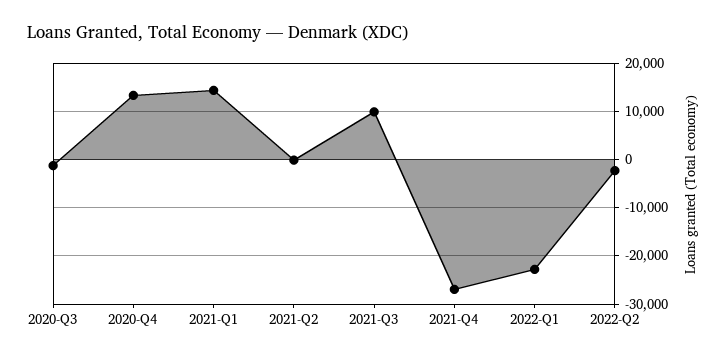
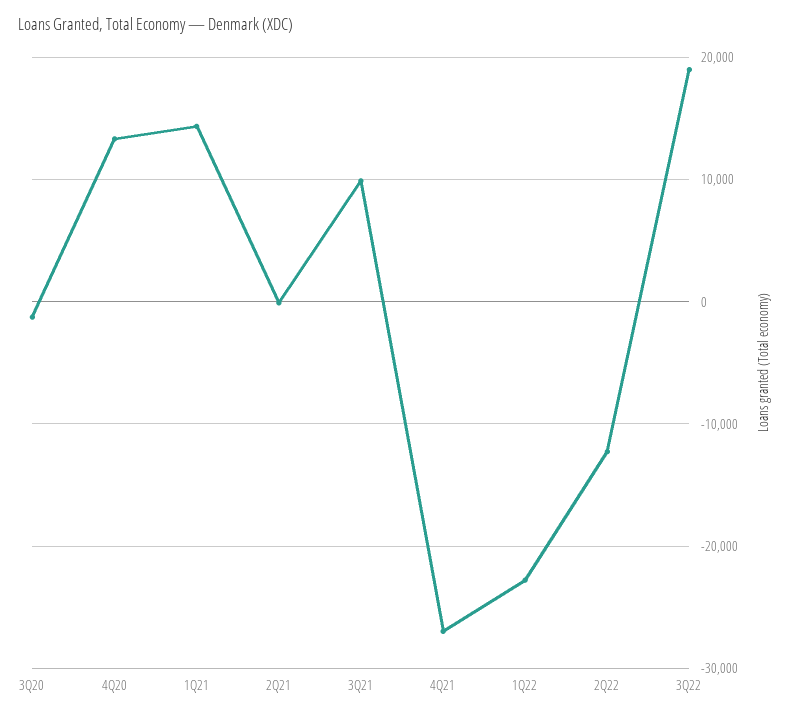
2022-Q2: -2000 -> -12000
3Q22: none -> 19000

